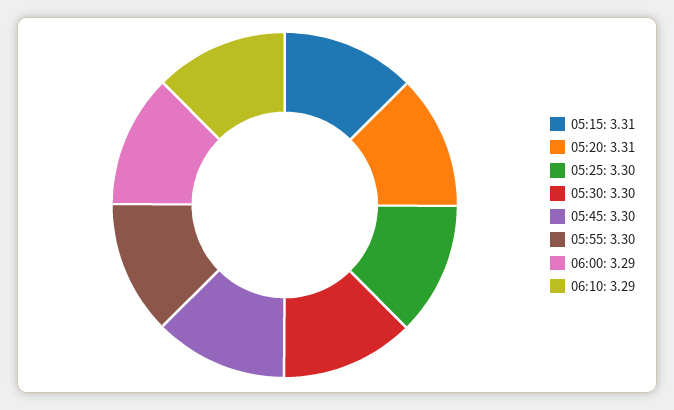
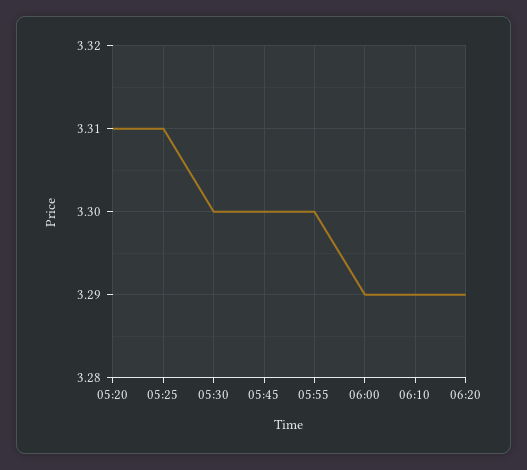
05:15: 3.31 -> none
05:25: 3.3 -> 3.31
06:20: none -> 3.29

